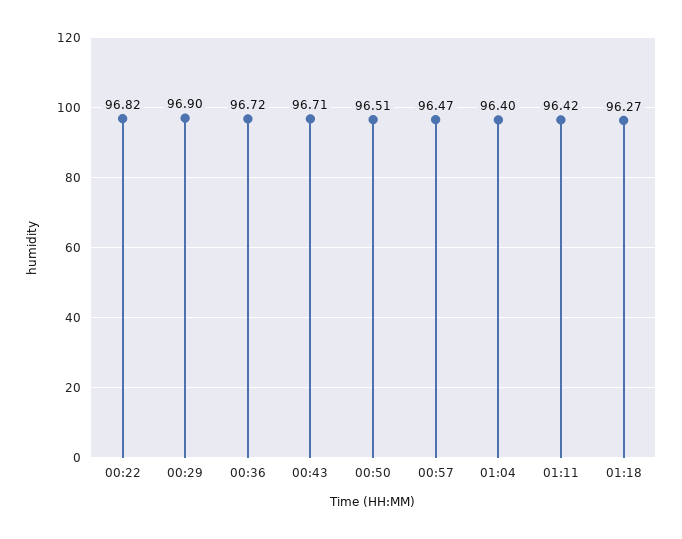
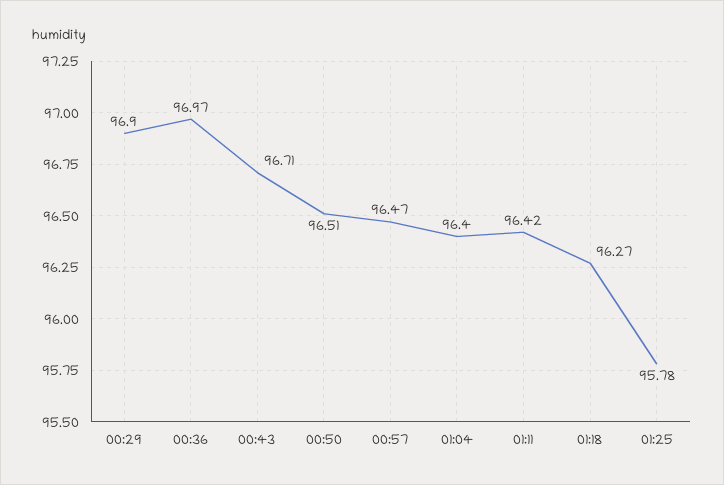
00:22: 96.82 -> none
00:36: 96.72 -> 96.97
01:25: none -> 95.78

